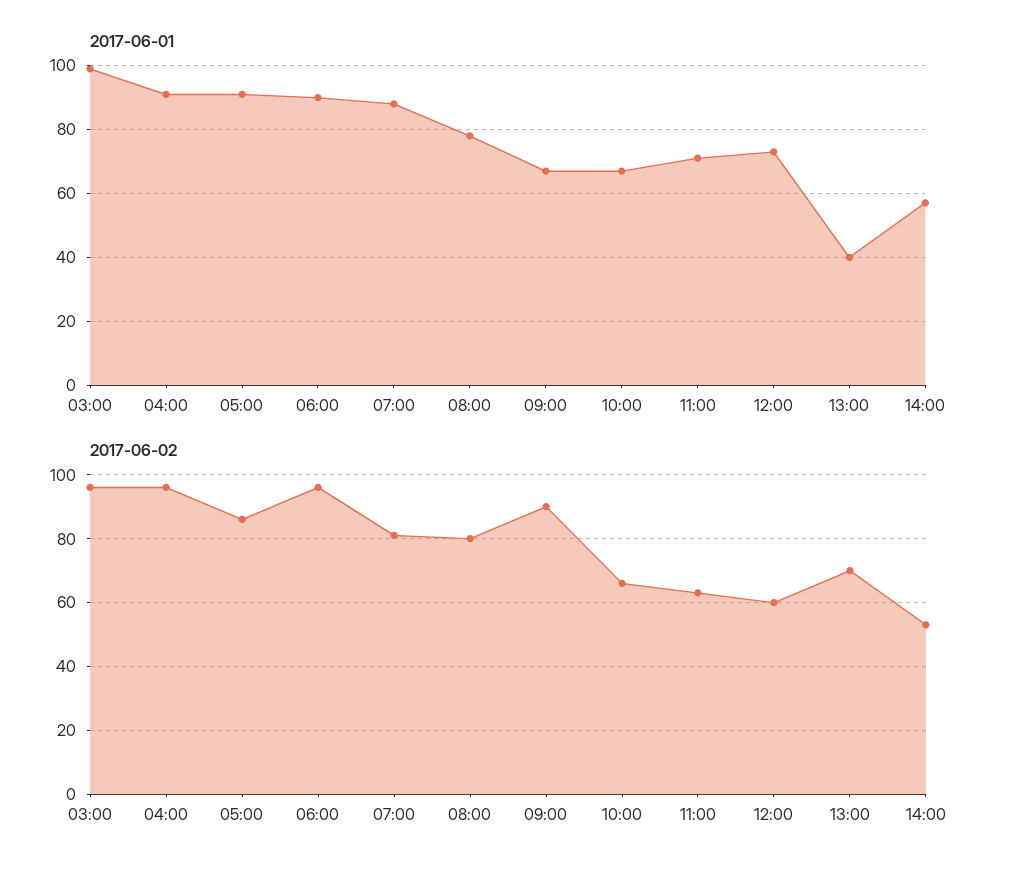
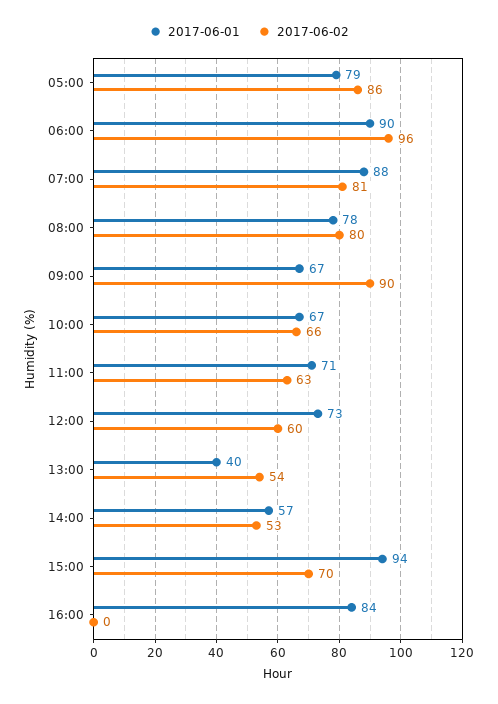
2017-06-01, 03:00: 100 -> none
2017-06-01, 04:00: 90 -> none
2017-06-01, 05:00: 90 -> 79
2017-06-02, 03:00: 95 -> none
2017-06-02, 04:00: 95 -> none
2017-06-02, 13:00: 70 -> 54
2017-06-01, 15:00: none -> 94
2017-06-02, 15:00: none -> 70
2017-06-01, 16:00: none -> 84
2017-06-02, 16:00: none -> 0

